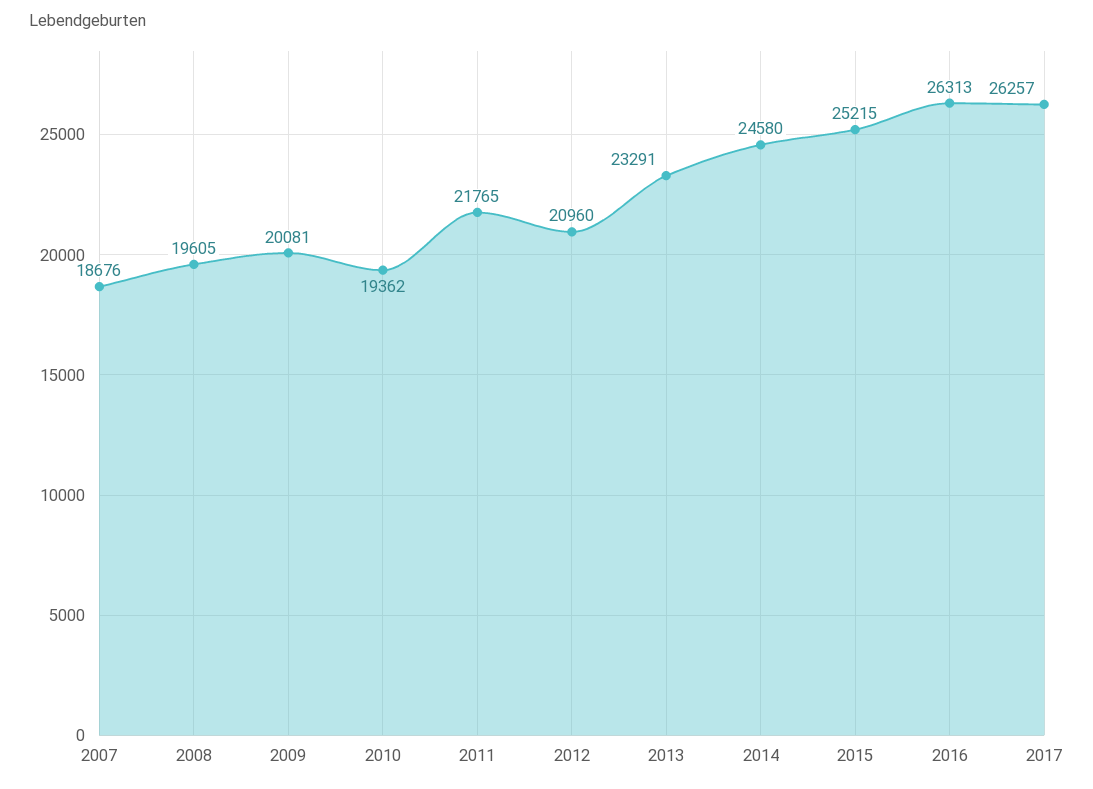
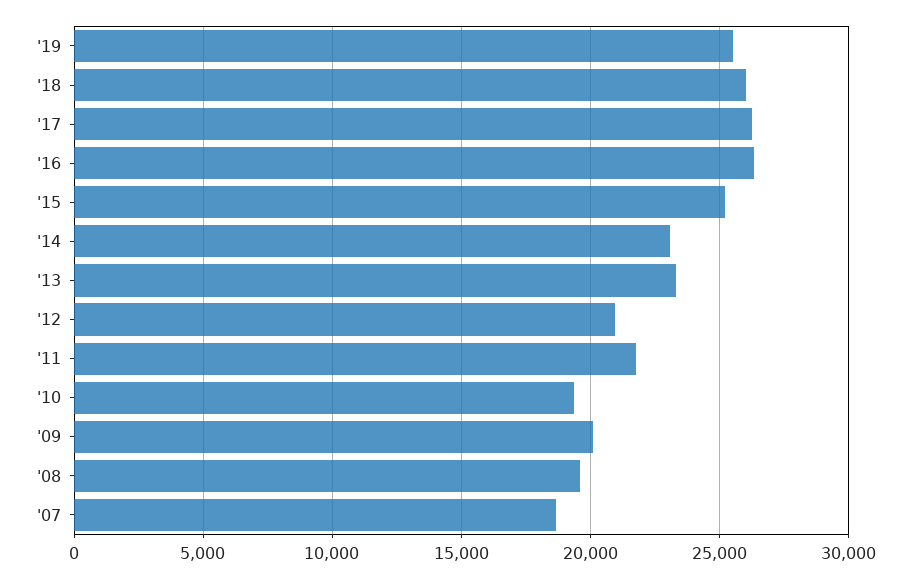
2014: 24580 -> 23000
'19: none -> 25500
'18: none -> 26000

